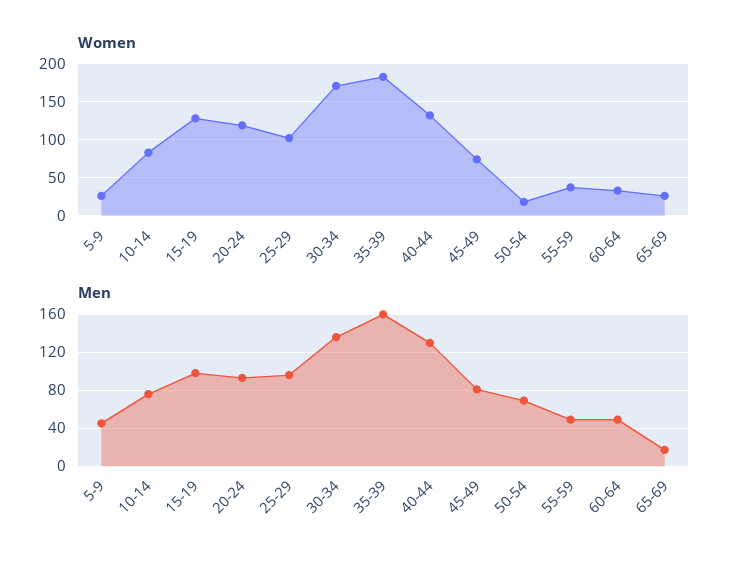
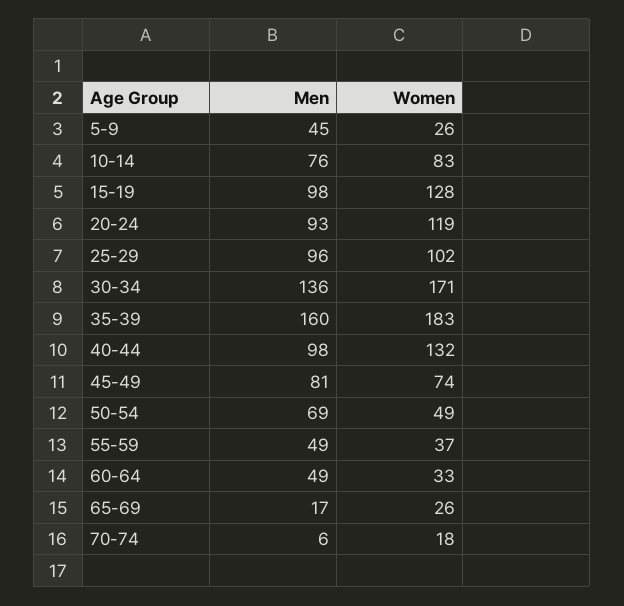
Women, 50-54: 20 -> 49
Men, 40-44: 130 -> 98
Men, 70-74: none -> 6
Women, 70-74: none -> 18

